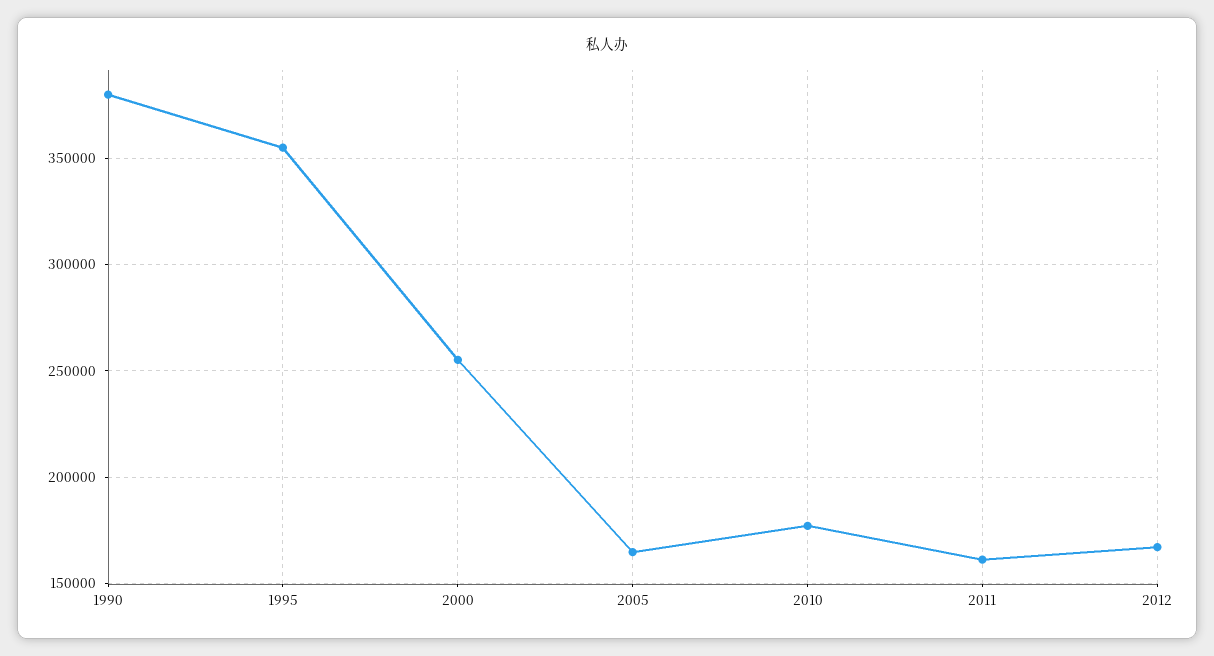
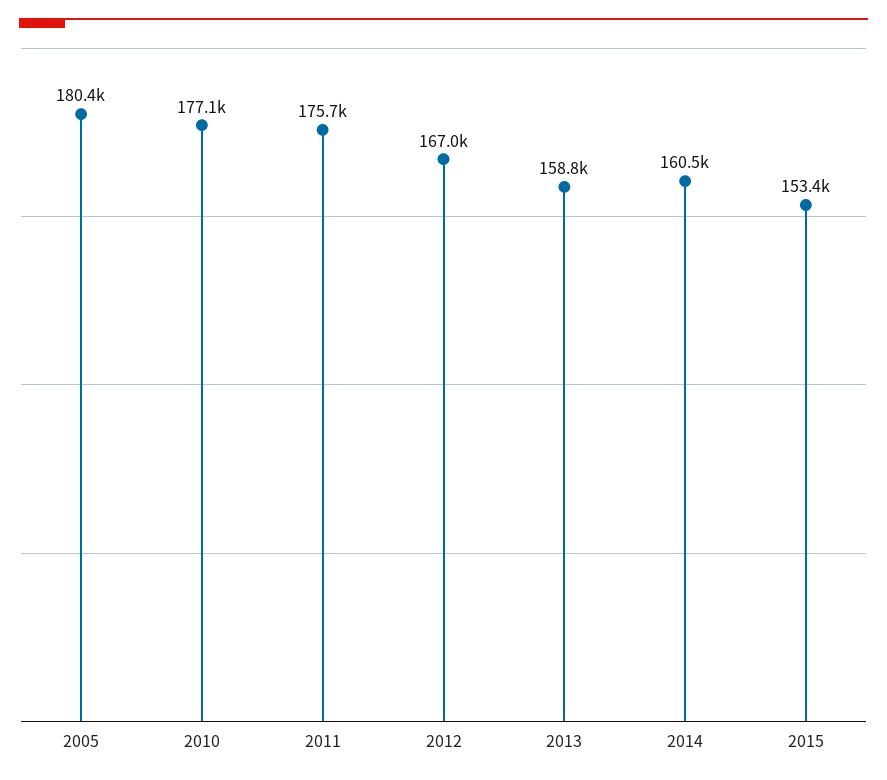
1990: 380000 -> none
1995: 355000 -> none
2000: 255000 -> none
2005: 165000 -> 180400
2011: 160000 -> 175700
2013: none -> 158800
2014: none -> 160500
2015: none -> 153400

